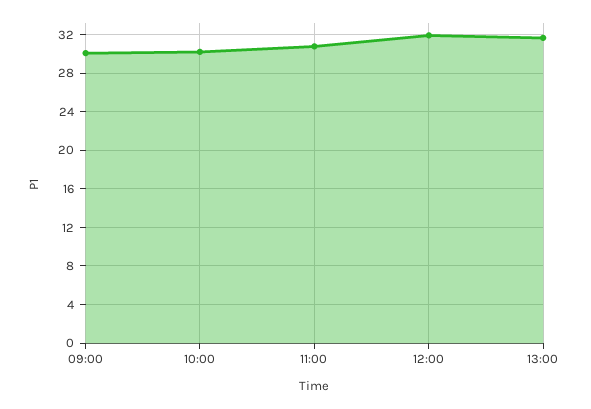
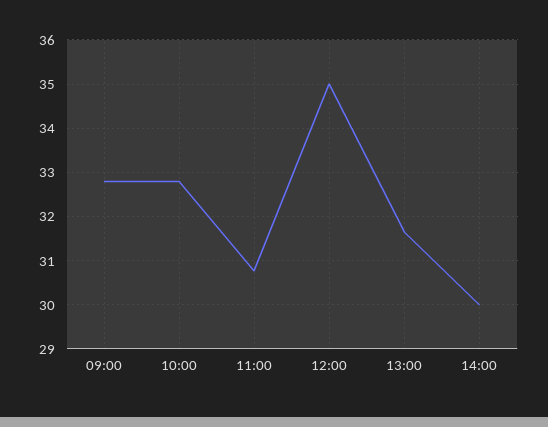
09:00: 30 -> 32.8
10:00: 30 -> 32.8
12:00: 32 -> 35
14:00: none -> 30

